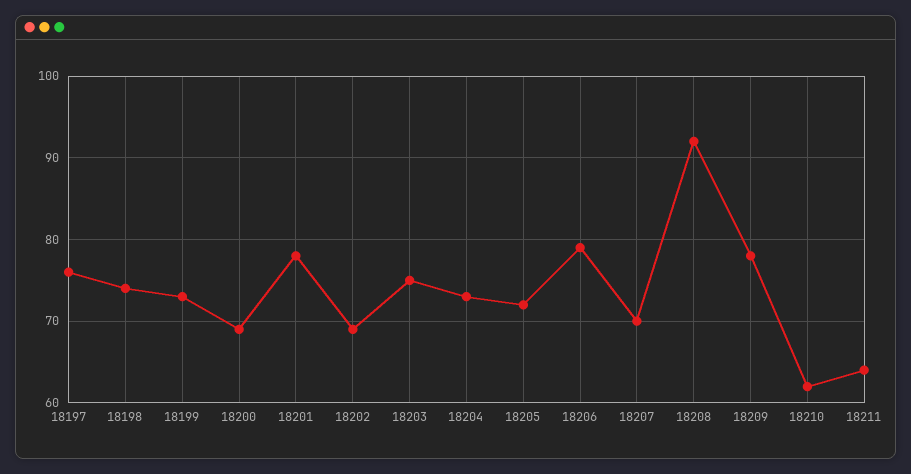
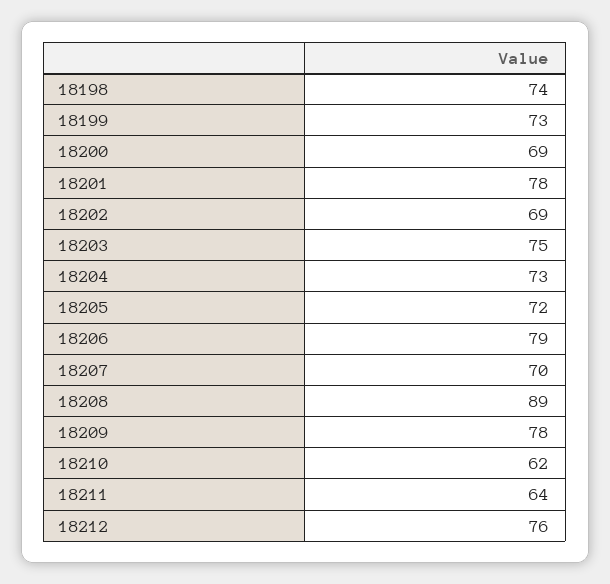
18197: 76 -> none
18208: 92 -> 89
18212: none -> 76

